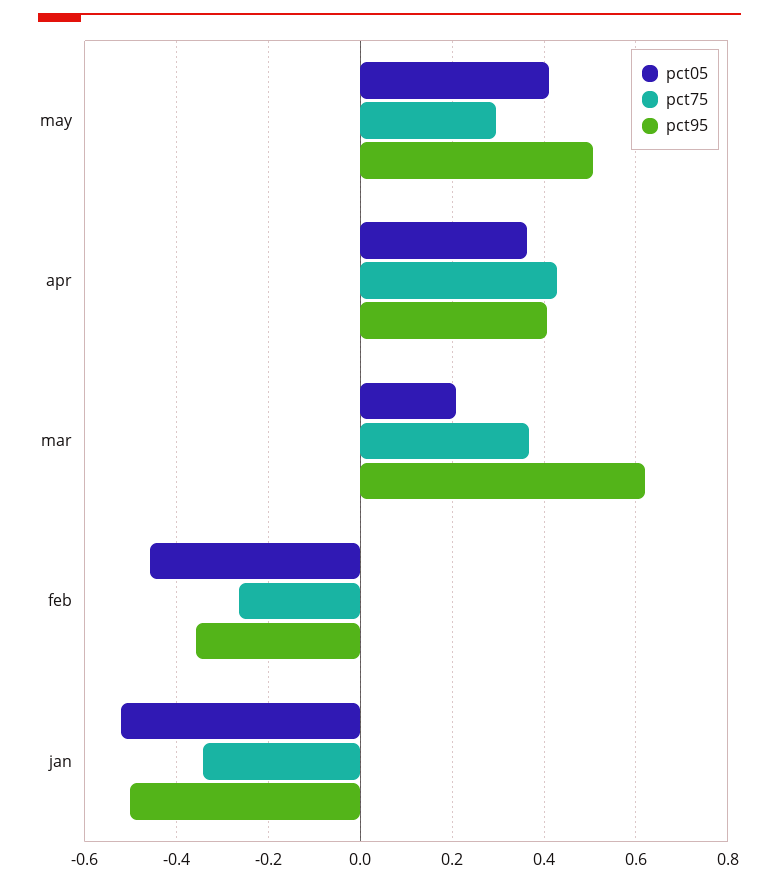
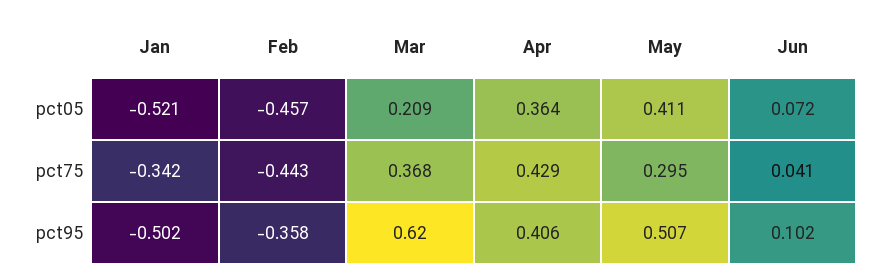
pct75, feb: -0.26 -> -0.443
pct05, Jun: none -> 0.072
pct75, Jun: none -> 0.041
pct95, Jun: none -> 0.102

